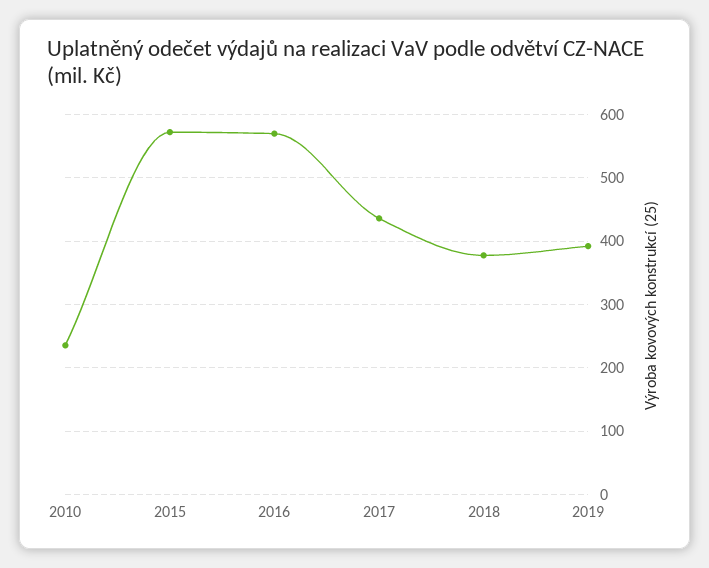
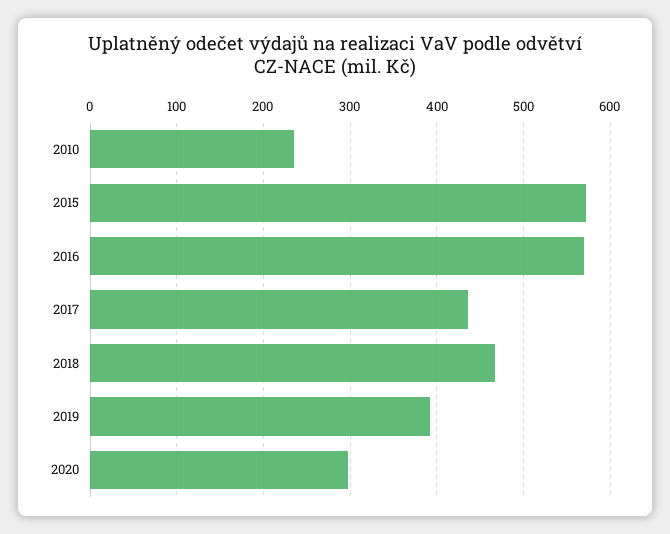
2018: 380 -> 470
2020: none -> 300

